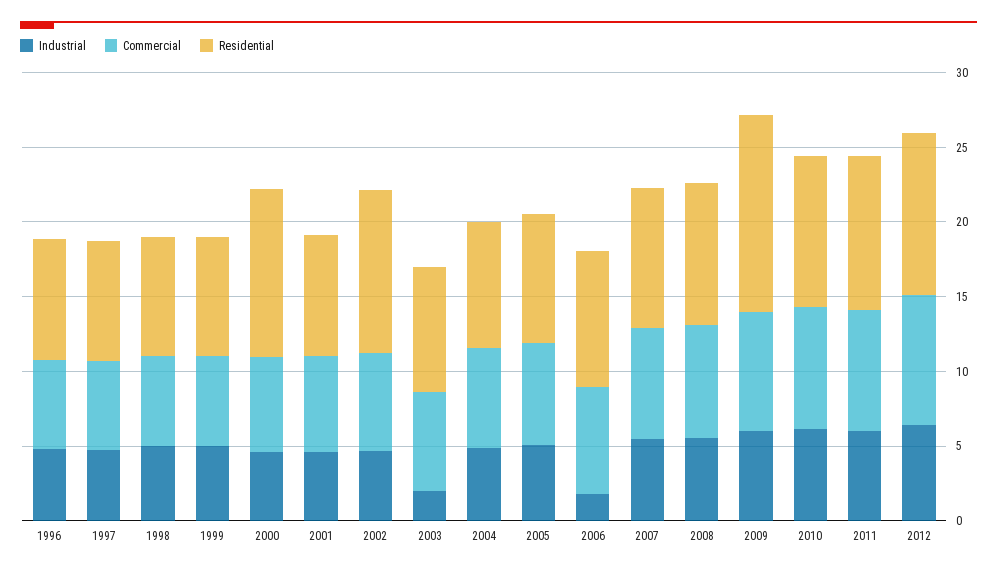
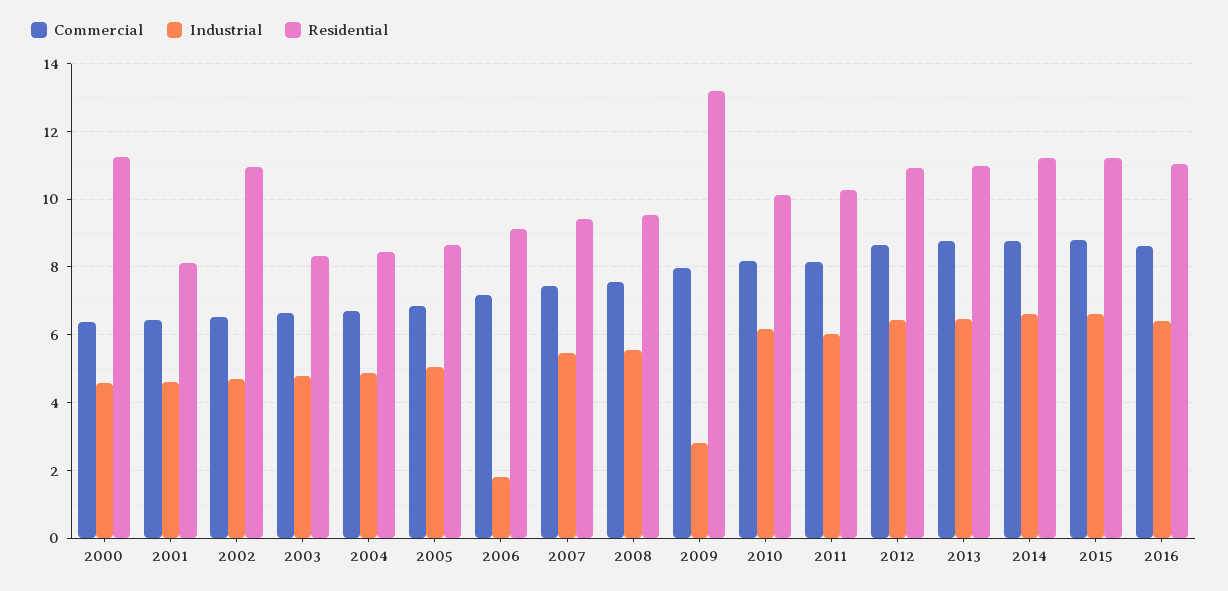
Industrial, 1996: 5 -> none
Commercial, 1996: 6 -> none
Residential, 1996: 8 -> none
Industrial, 1997: 5 -> none
Commercial, 1997: 6 -> none
Residential, 1997: 8 -> none
Industrial, 1998: 5 -> none
Commercial, 1998: 6 -> none
Residential, 1998: 8 -> none
Industrial, 1999: 5 -> none
Commercial, 1999: 6 -> none
Residential, 1999: 8 -> none
Industrial, 2003: 2 -> 4.8
Industrial, 2009: 6 -> 2.8
Commercial, 2013: none -> 8.8
Industrial, 2013: none -> 6.4
Residential, 2013: none -> 11
Commercial, 2014: none -> 8.8
Industrial, 2014: none -> 6.6
Residential, 2014: none -> 11.2
Commercial, 2015: none -> 8.8
Industrial, 2015: none -> 6.6
Residential, 2015: none -> 11.2
Commercial, 2016: none -> 8.6
Industrial, 2016: none -> 6.4
Residential, 2016: none -> 11

